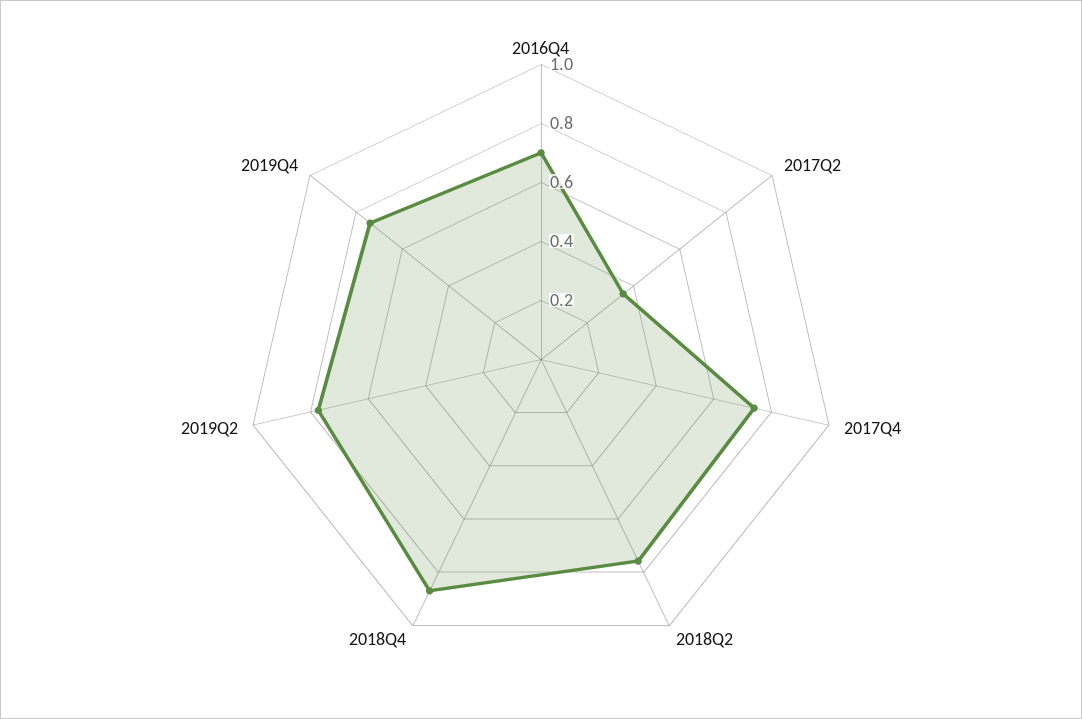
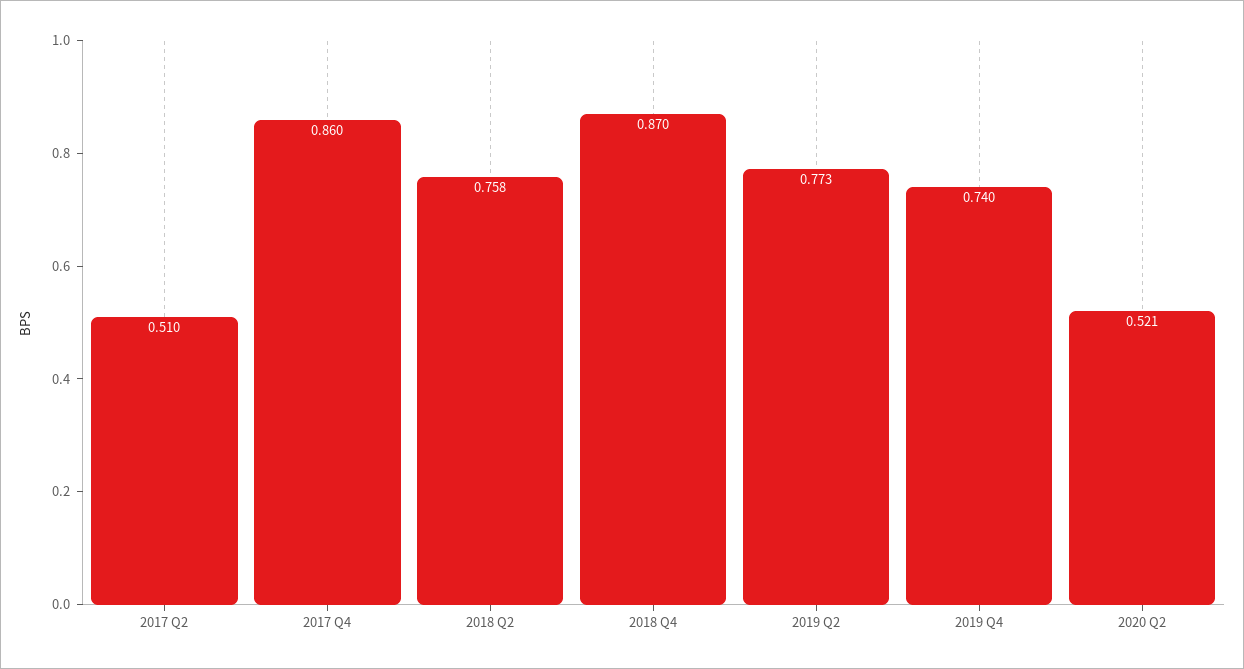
2016Q4: 0.7 -> none
2017Q2: 0.35 -> 0.51
2017Q4: 0.75 -> 0.86
2020 Q2: none -> 0.521

